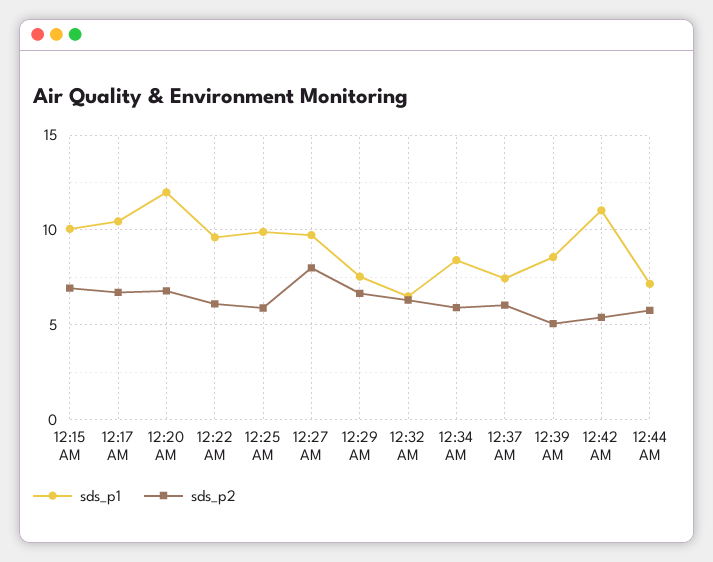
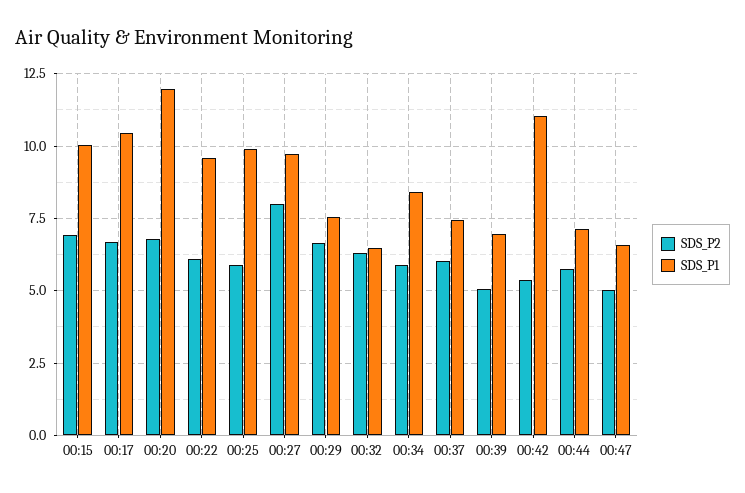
sds_p1, 12:39 AM: 8.5 -> 7
sds_p2, 00:47: none -> 5
sds_p1, 00:47: none -> 6.5

